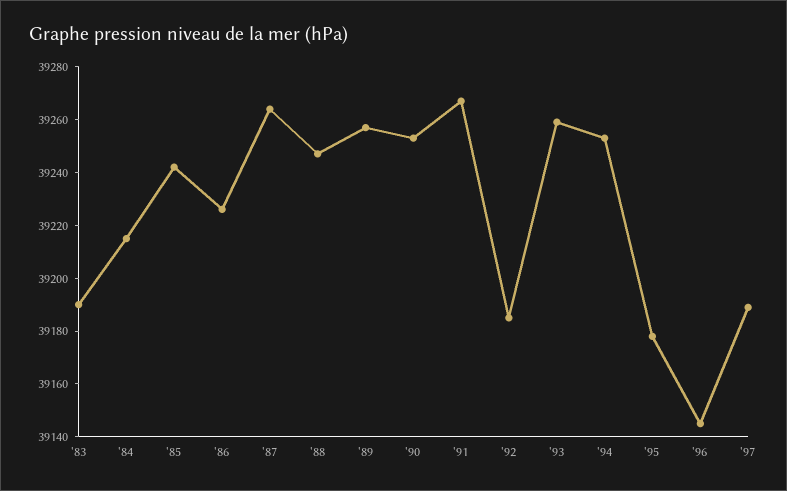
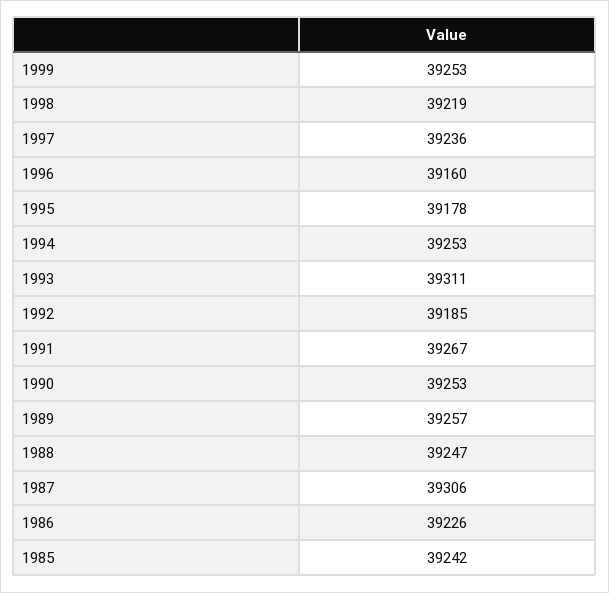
'83: 39190 -> none
'84: 39215 -> none
'87: 39265 -> 39306
'93: 39260 -> 39311
'96: 39145 -> 39160
'97: 39190 -> 39236
1999: none -> 39253
1998: none -> 39219

